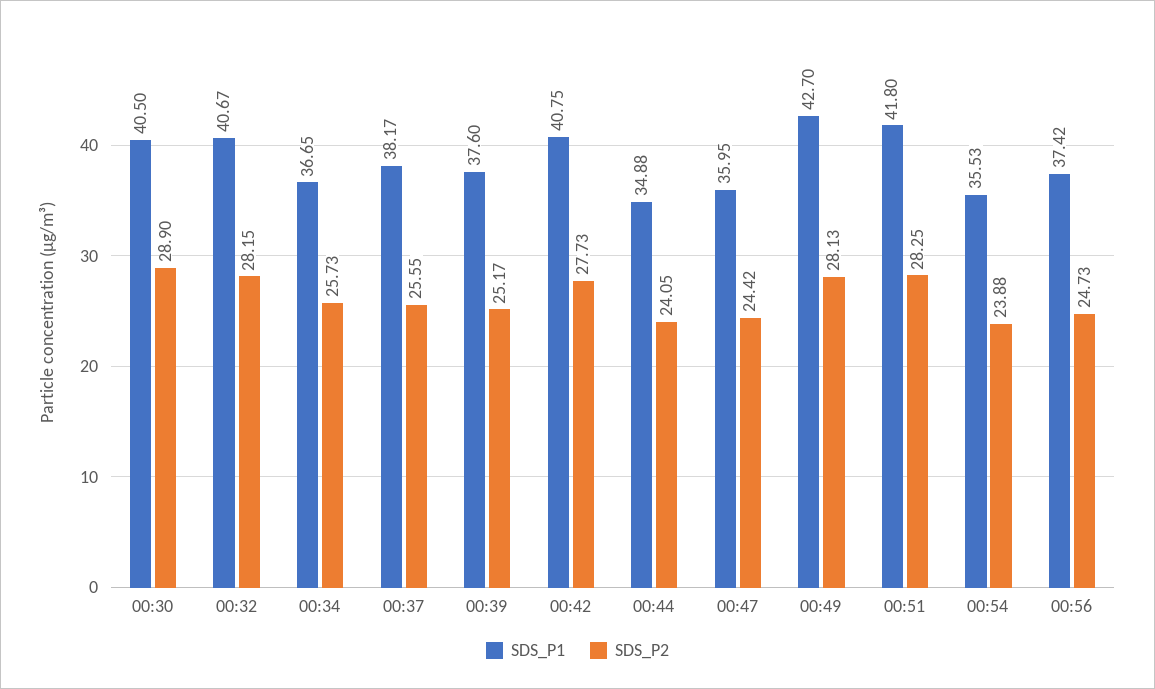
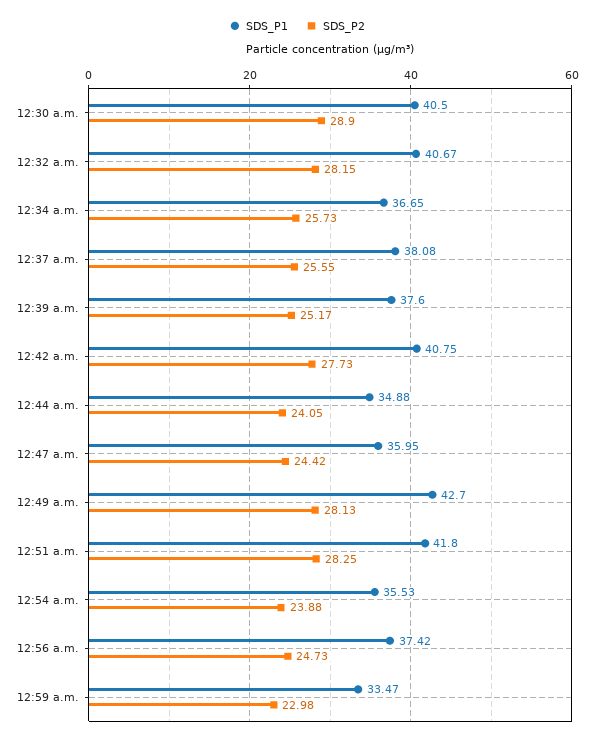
SDS_P1, 00:37: 38.17 -> 38.08
SDS_P1, 12:59 a.m.: none -> 33.47
SDS_P2, 12:59 a.m.: none -> 22.98

